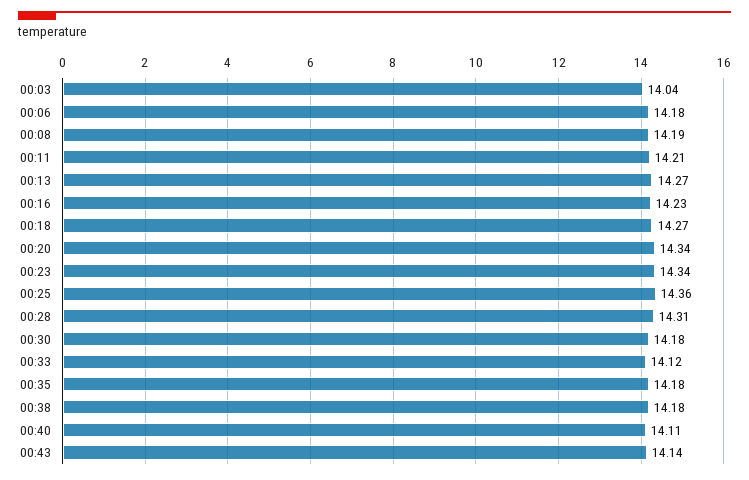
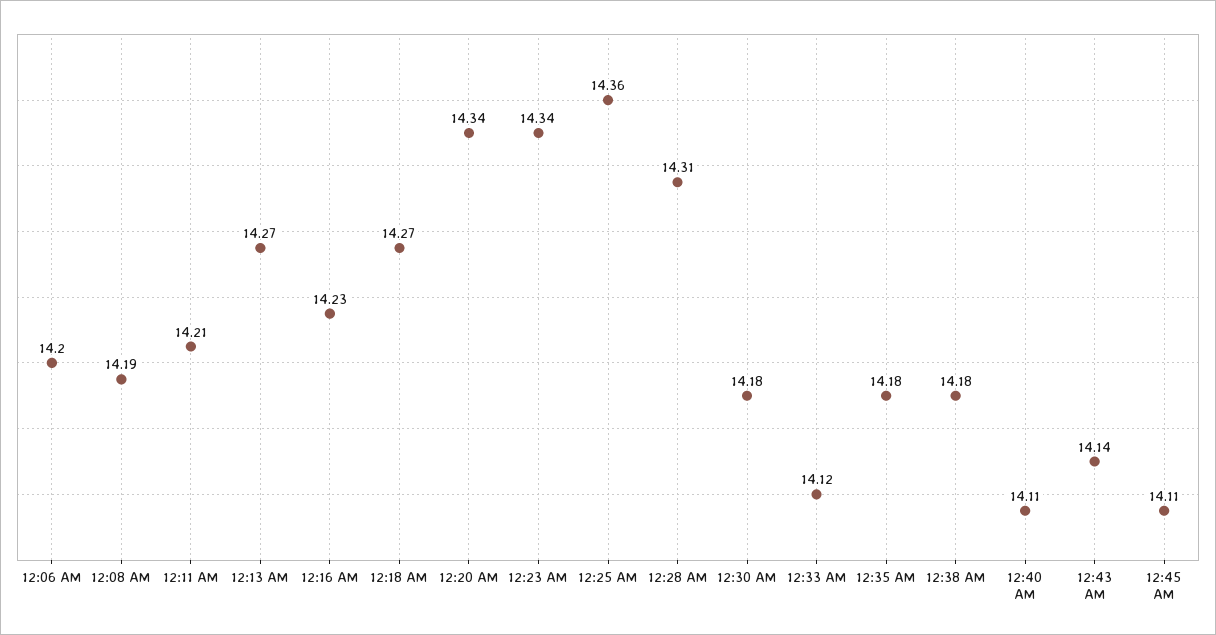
00:03: 14.04 -> none
00:06: 14.18 -> 14.2
12:45 AM: none -> 14.11

